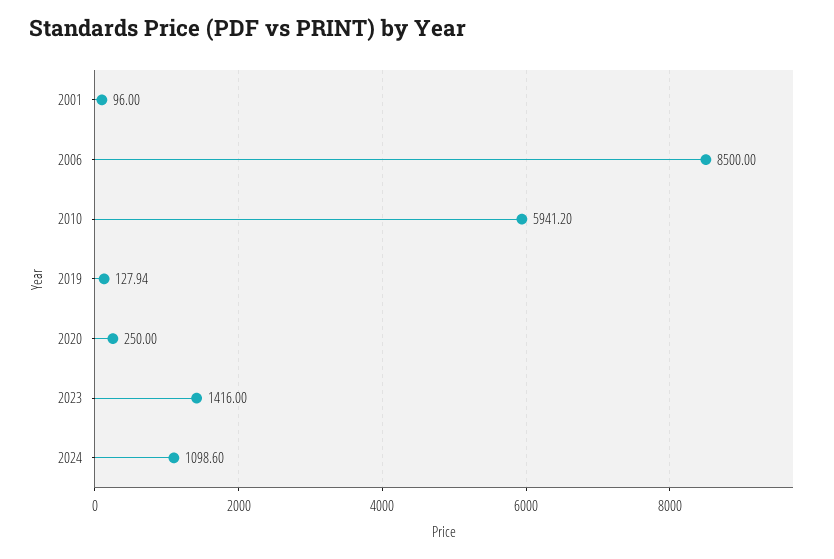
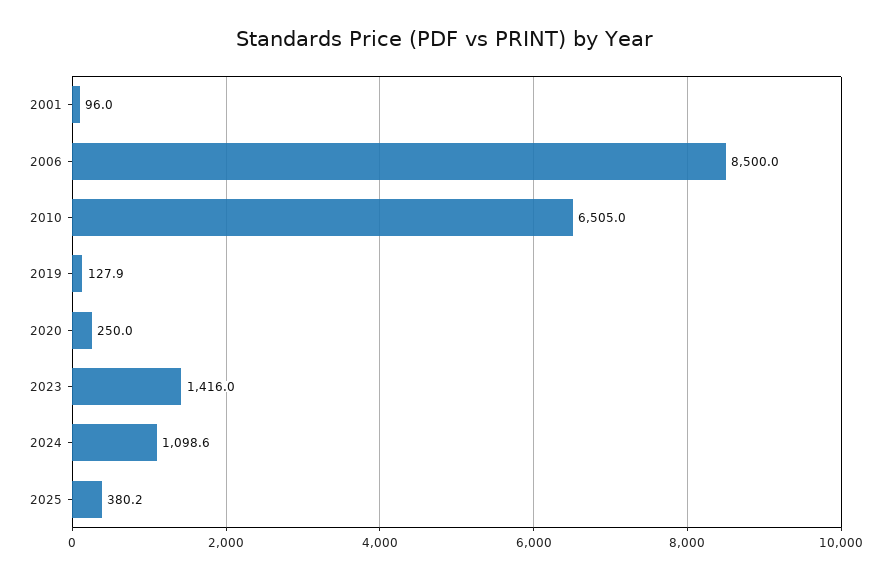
2010: 5941.2 -> 6505
2025: none -> 380.2

